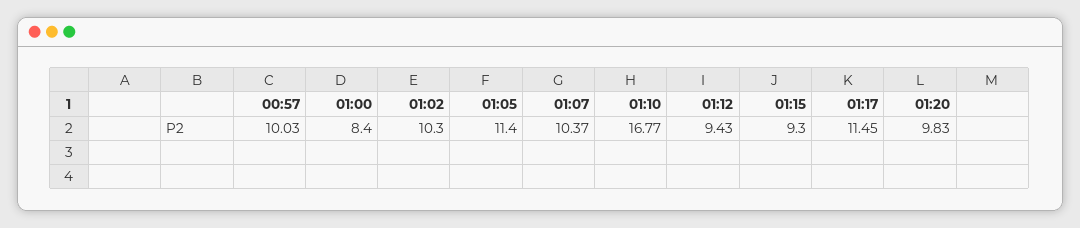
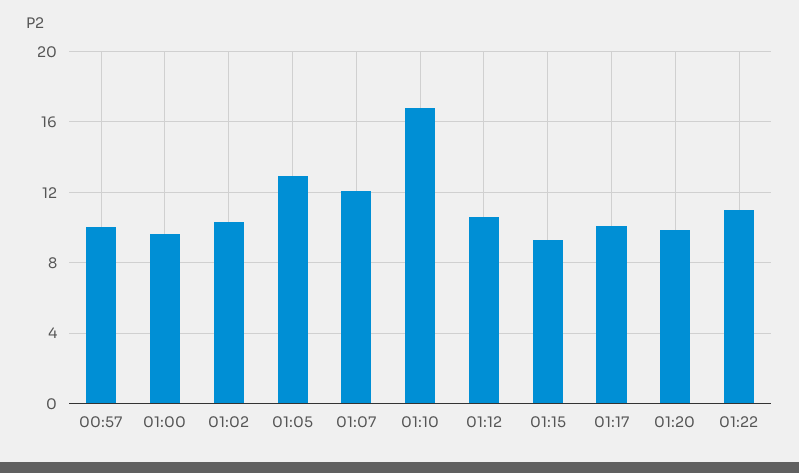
01:00: 8.4 -> 9.5
01:05: 11.4 -> 13
01:07: 10.37 -> 12
01:12: 9.43 -> 10.5
01:17: 11.45 -> 10
01:22: none -> 11

